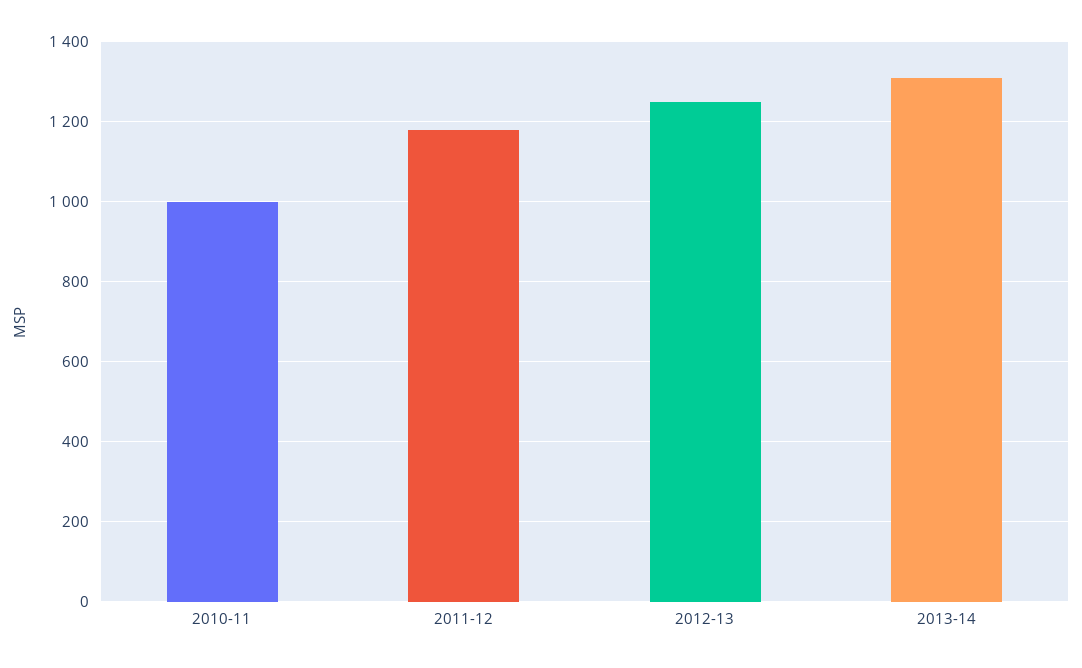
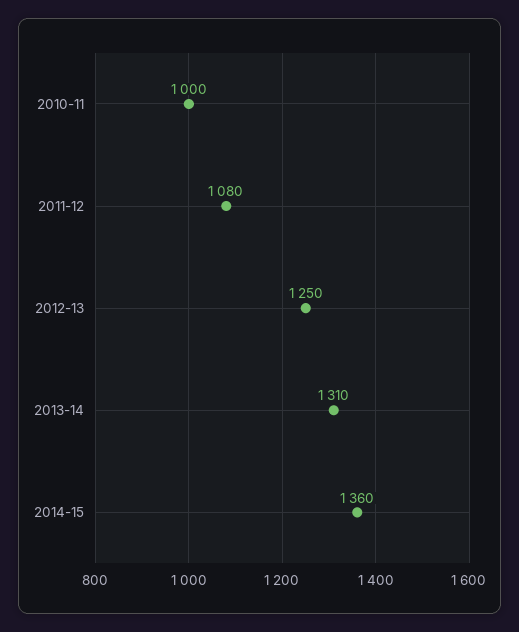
2011-12: 1180 -> 1080
2014-15: none -> 1360

